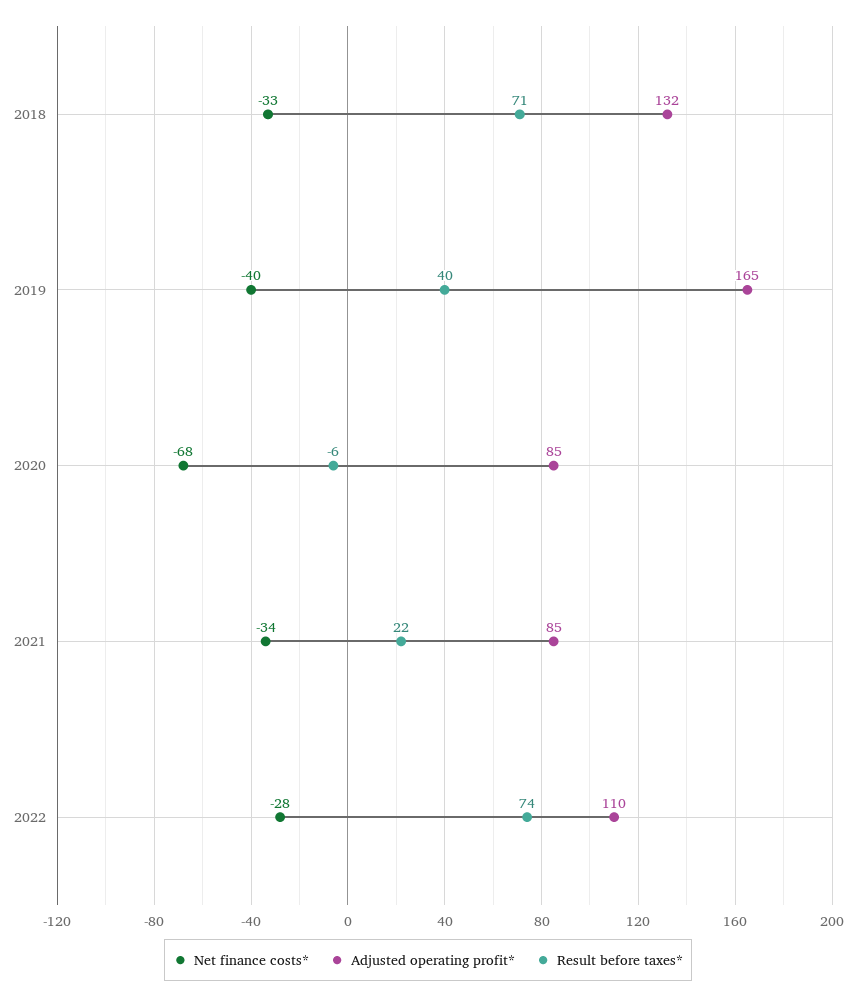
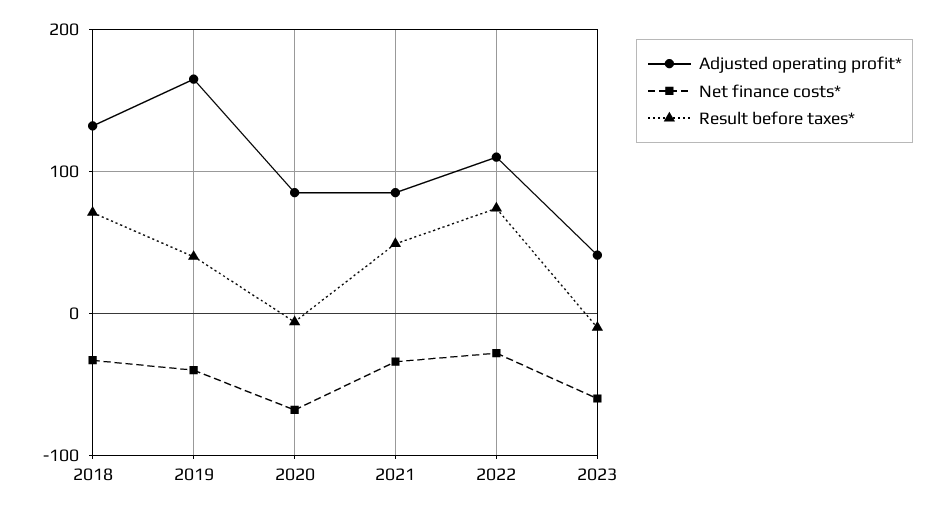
Result before taxes*, 2021: 22 -> 50
Adjusted operating profit*, 2023: none -> 40
Net finance costs*, 2023: none -> -60
Result before taxes*, 2023: none -> -10

